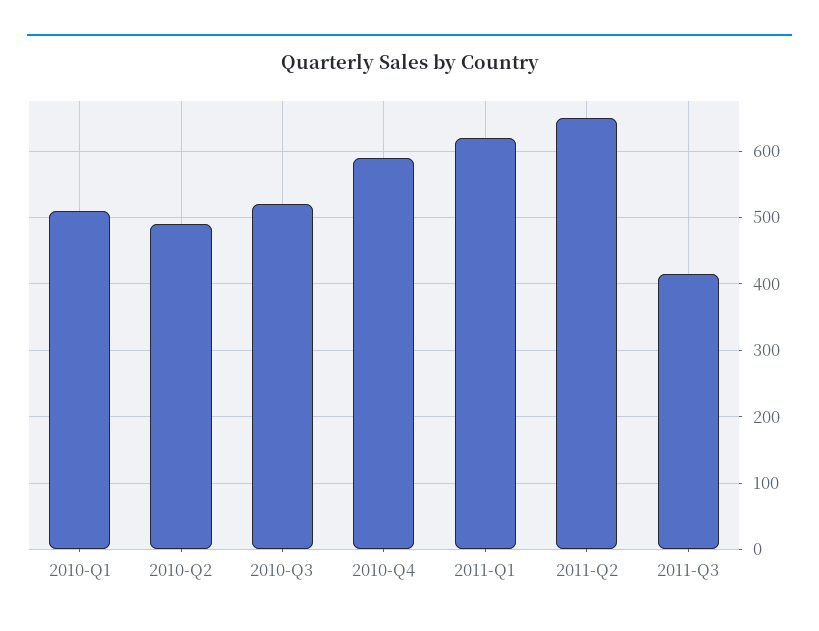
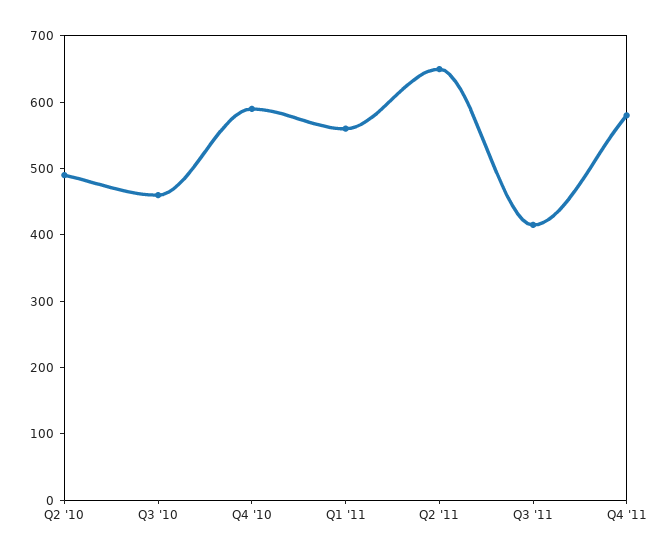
2010-Q1: 510 -> none
2010-Q3: 520 -> 460
2011-Q1: 620 -> 560
Q4 '11: none -> 580

